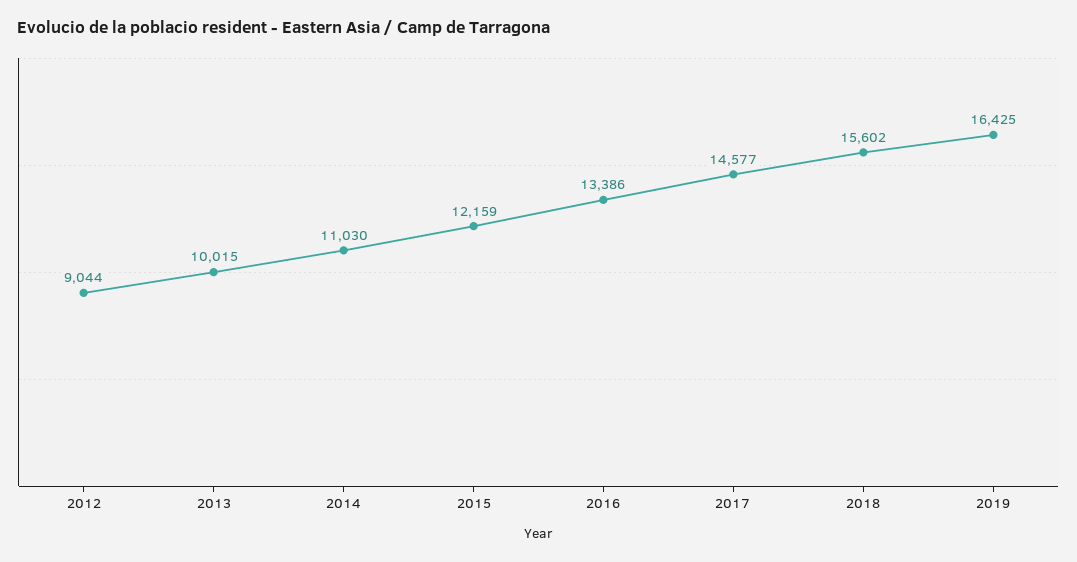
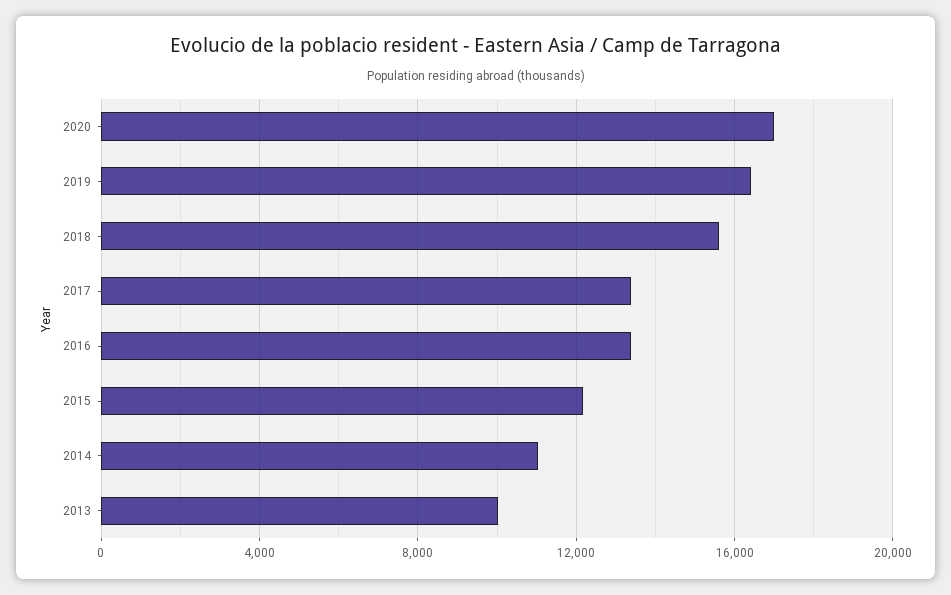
2012: 9044 -> none
2017: 14577 -> 13500
2020: none -> 17000

